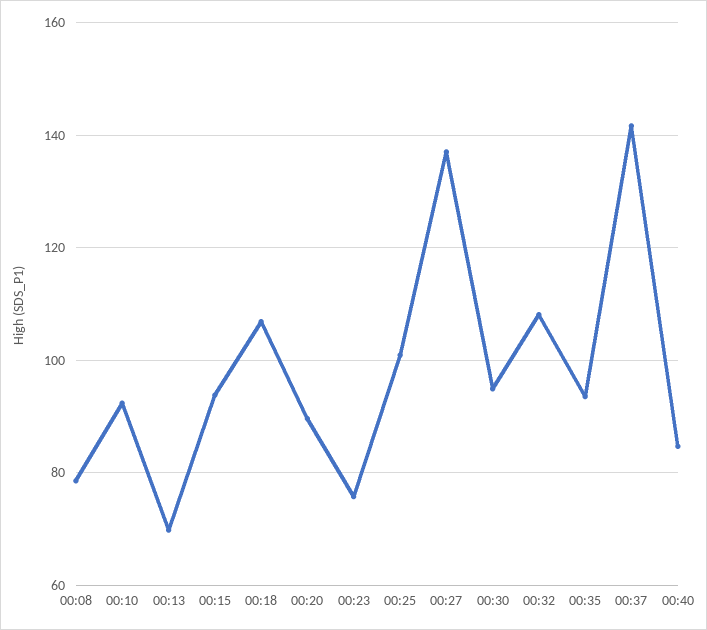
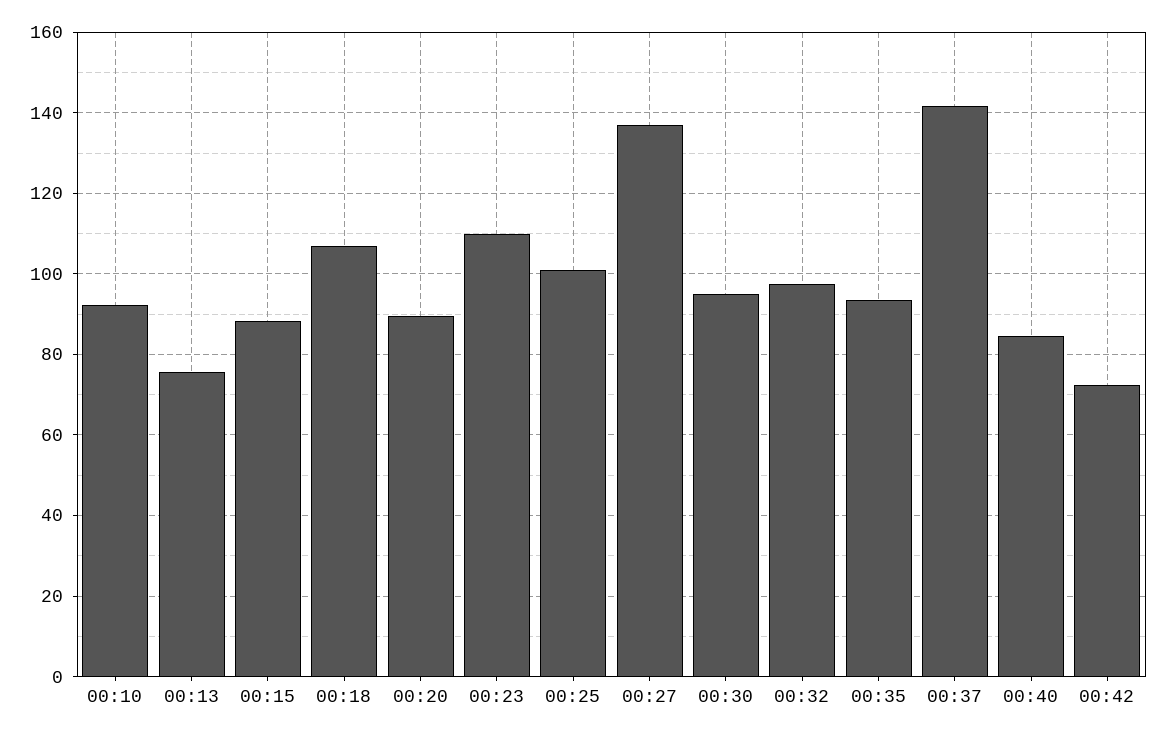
00:08: 78 -> none
00:13: 70 -> 76
00:15: 94 -> 88
00:23: 76 -> 110
00:32: 108 -> 98
00:42: none -> 72

